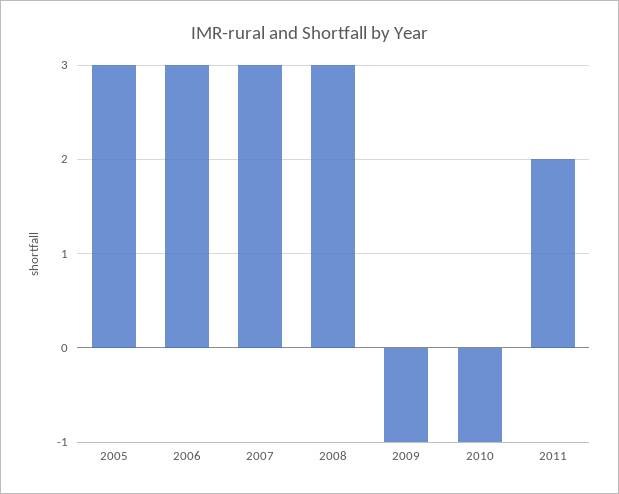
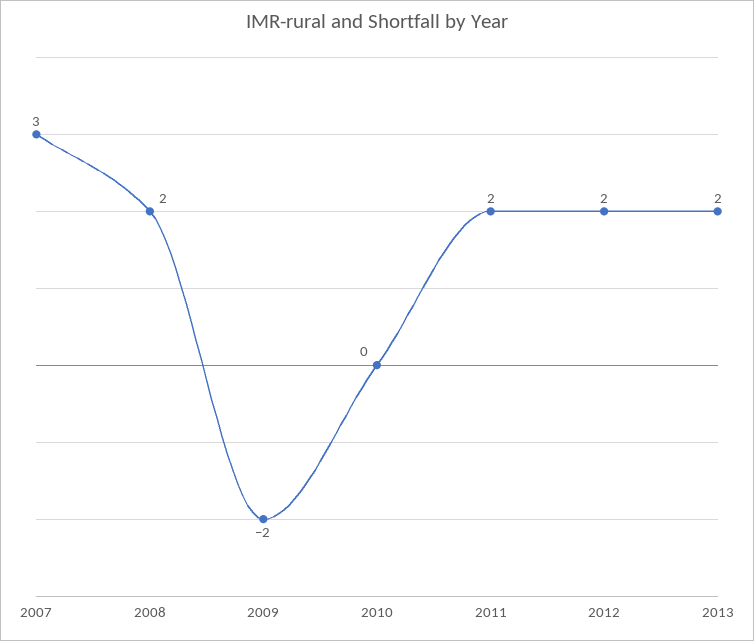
2005: 3 -> none
2006: 3 -> none
2008: 3 -> 2
2009: -1 -> -2
2010: -1 -> 0
2012: none -> 2
2013: none -> 2

